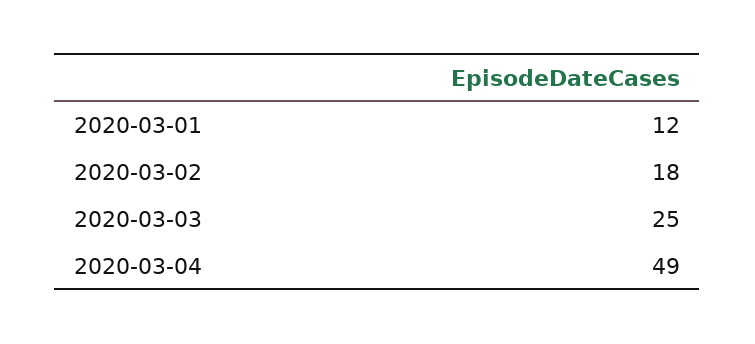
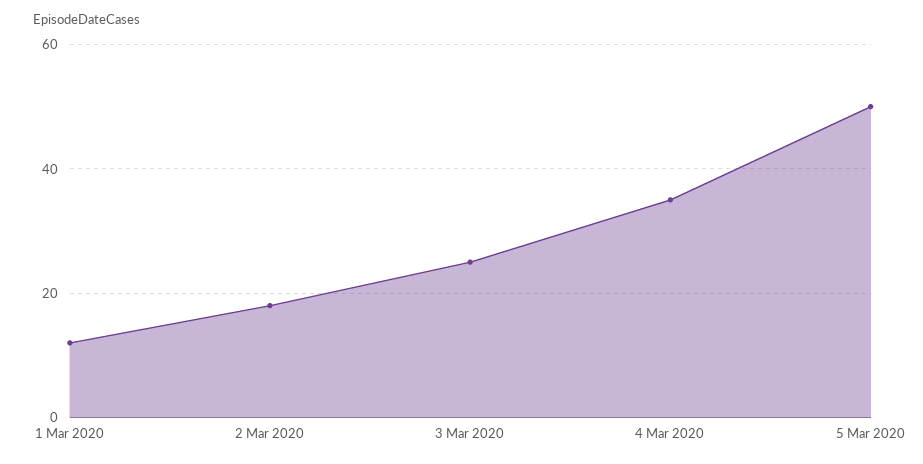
2020-03-04: 49 -> 35
5 Mar 2020: none -> 50

